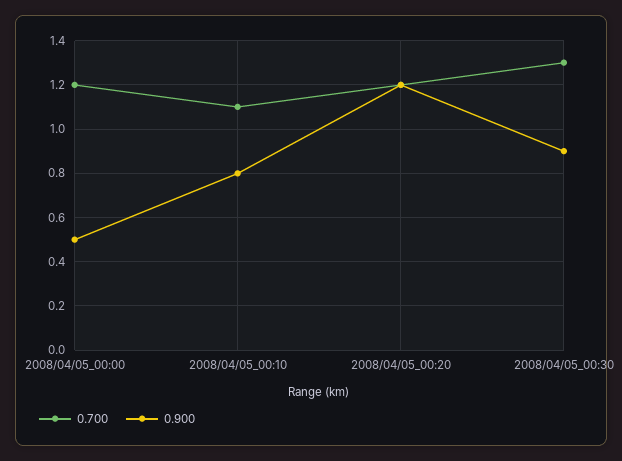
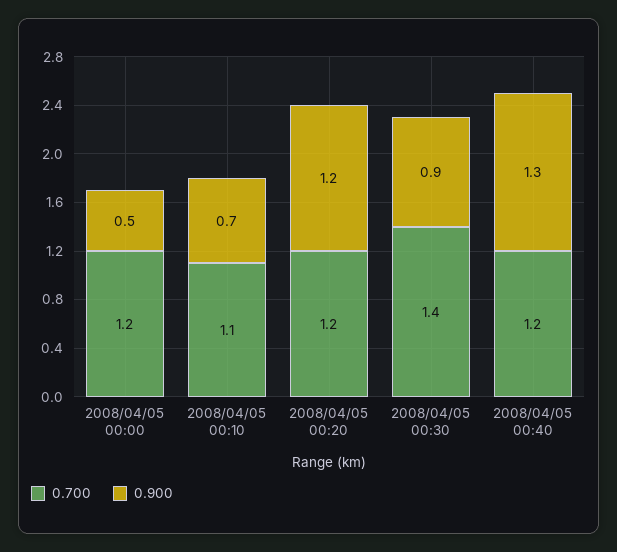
0.900, 2008/04/05_00:10: 0.8 -> 0.7
0.700, 2008/04/05_00:30: 1.3 -> 1.4
0.700, 2008/04/05 00:40: none -> 1.2
0.900, 2008/04/05 00:40: none -> 1.3

